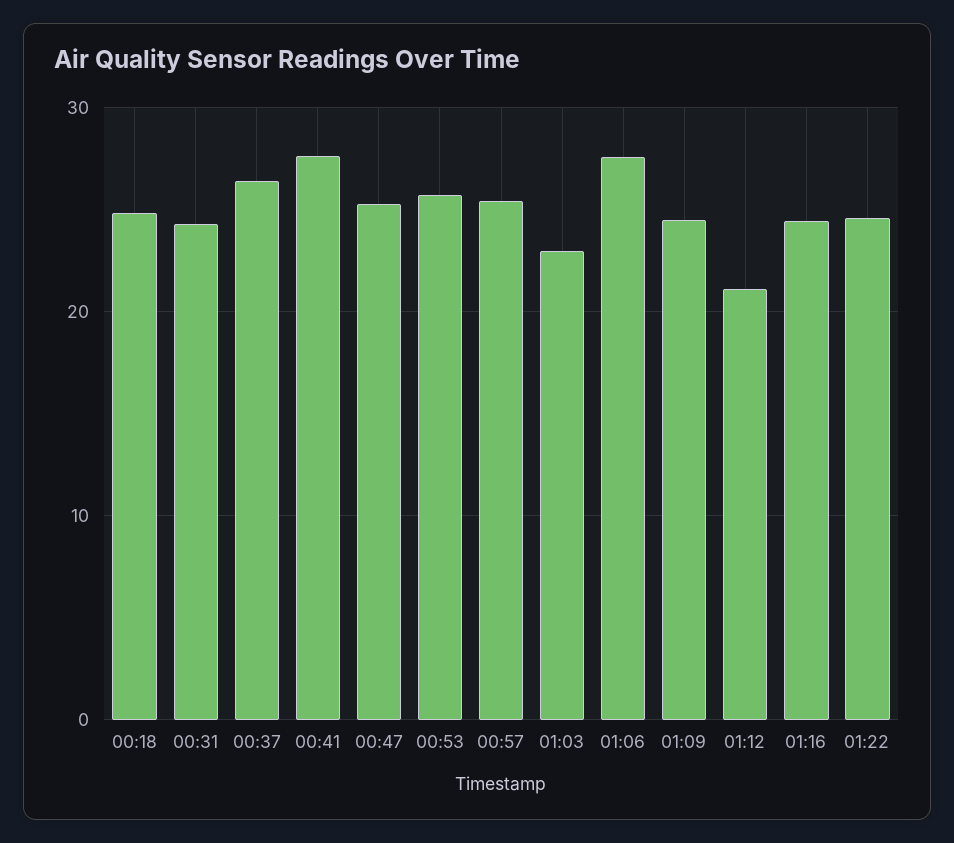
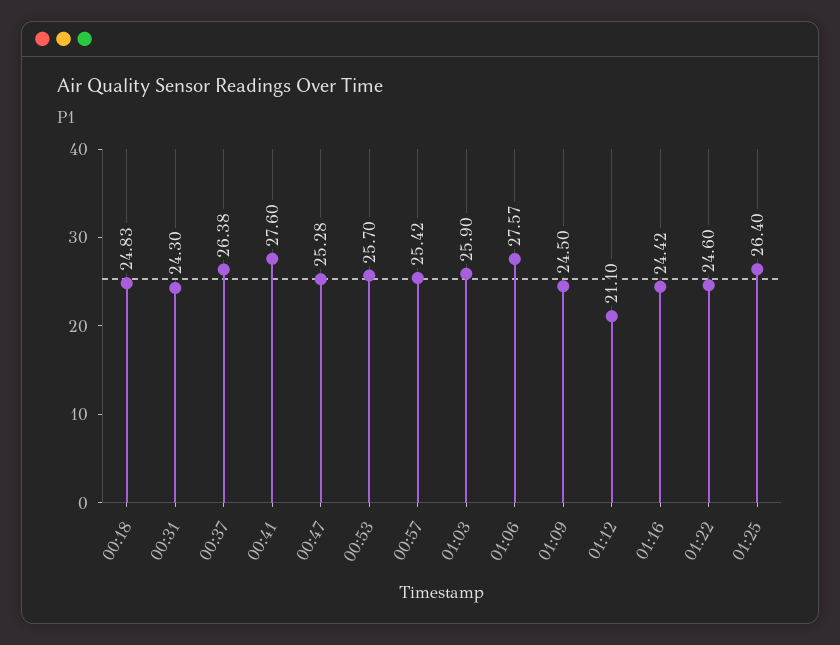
01:03: 23 -> 25.9
01:25: none -> 26.4

